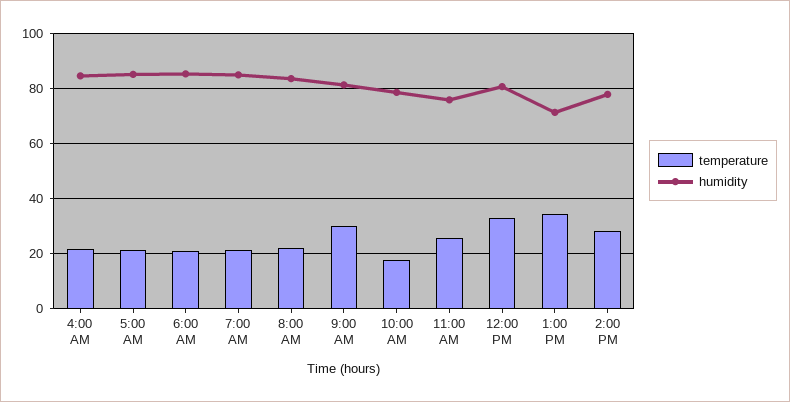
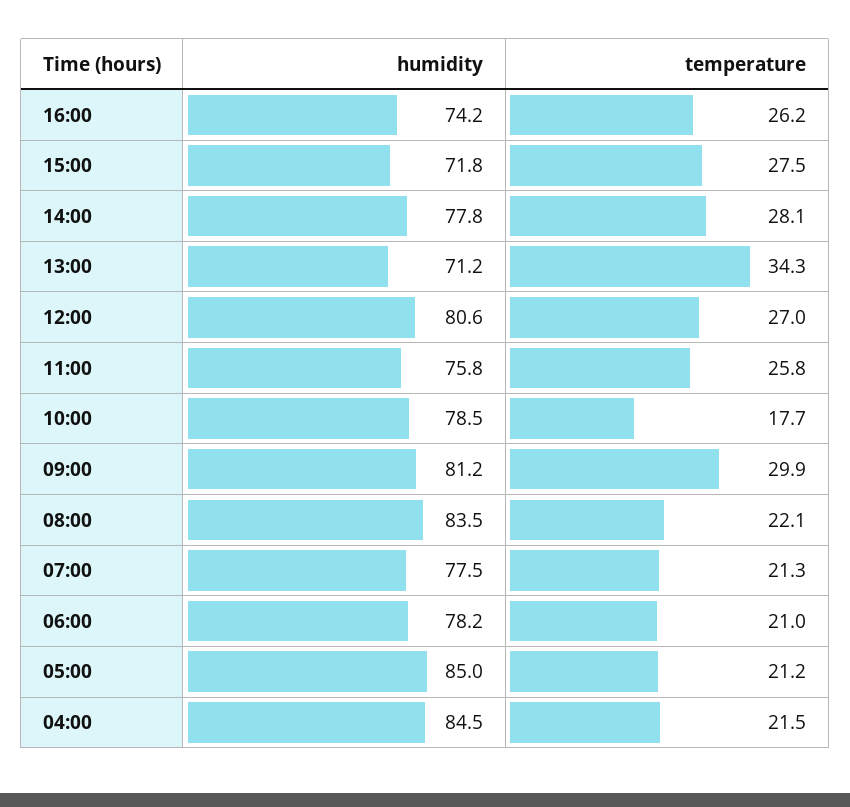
humidity, 6:00 AM: 85 -> 78.2
humidity, 7:00 AM: 85 -> 77.5
temperature, 12:00 PM: 32.5 -> 27
humidity, 16:00: none -> 74.2
temperature, 16:00: none -> 26.2
humidity, 15:00: none -> 71.8
temperature, 15:00: none -> 27.5

